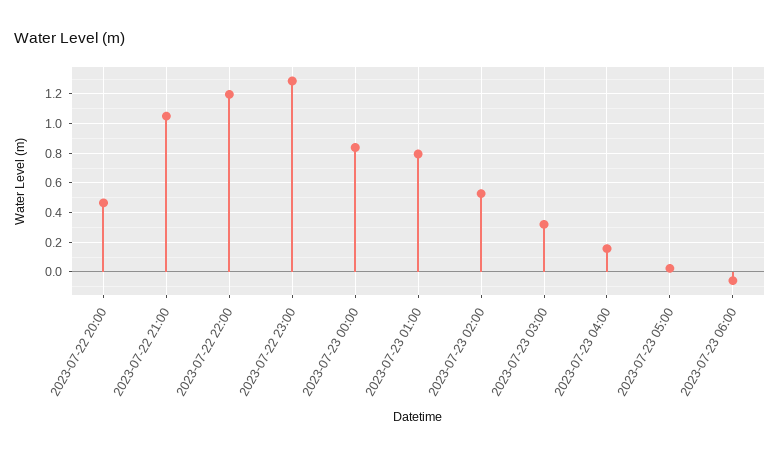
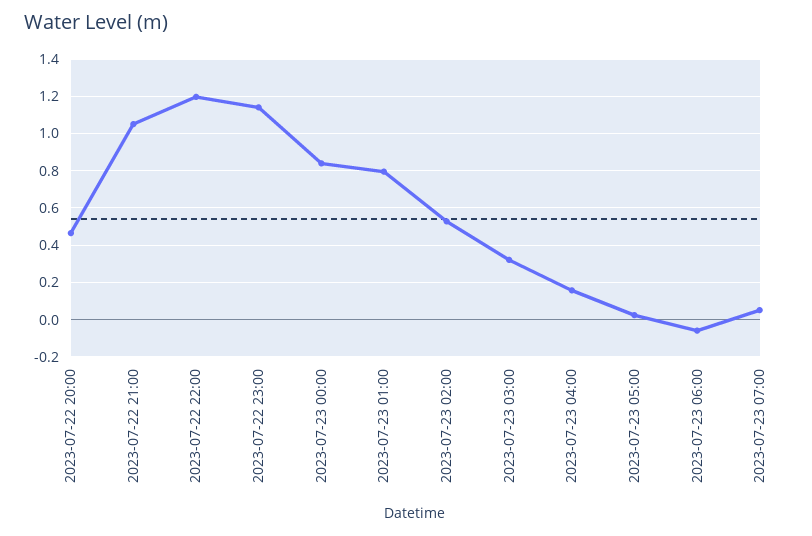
2023-07-22 23:00: 1.3 -> 1.15
2023-07-23 07:00: none -> 0.05

